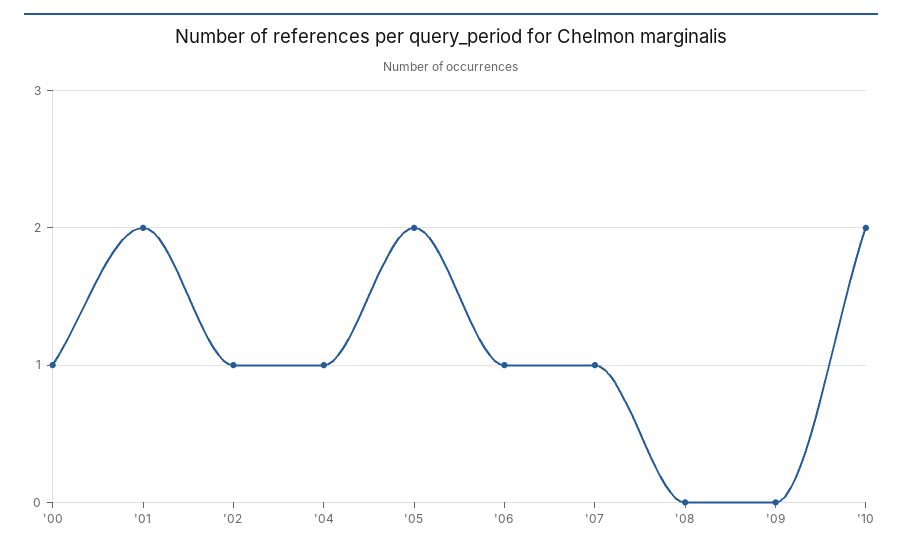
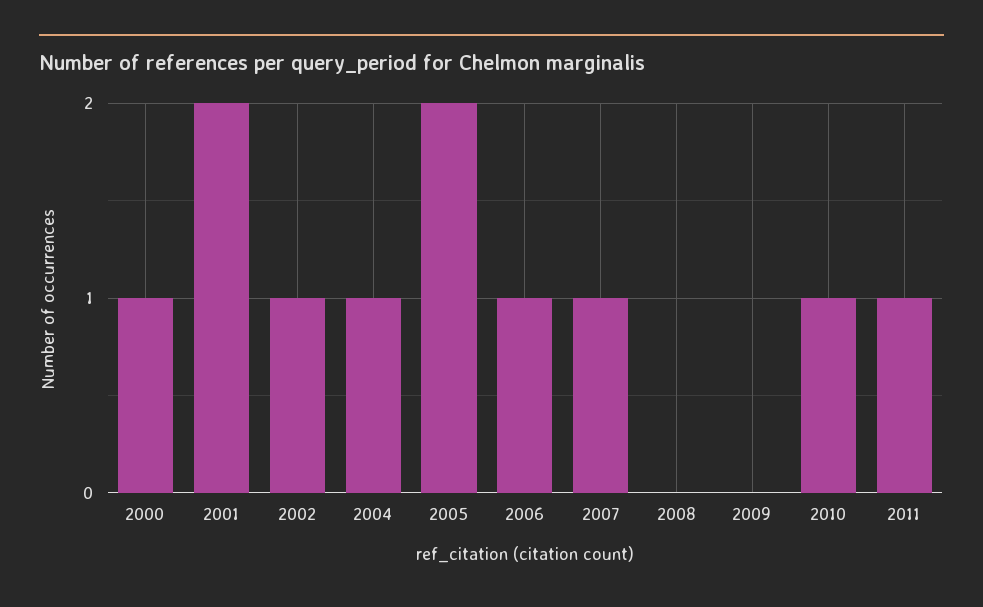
'10: 2 -> 1
2011: none -> 1

